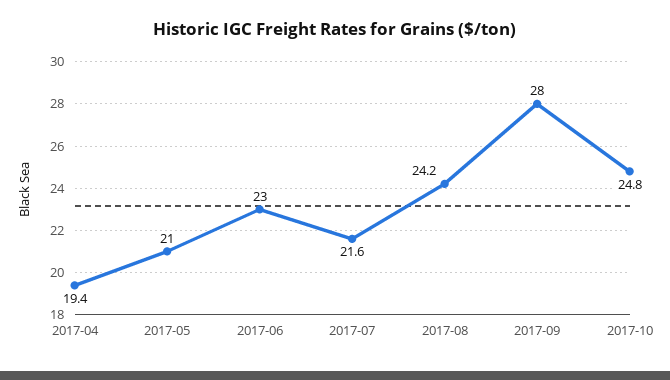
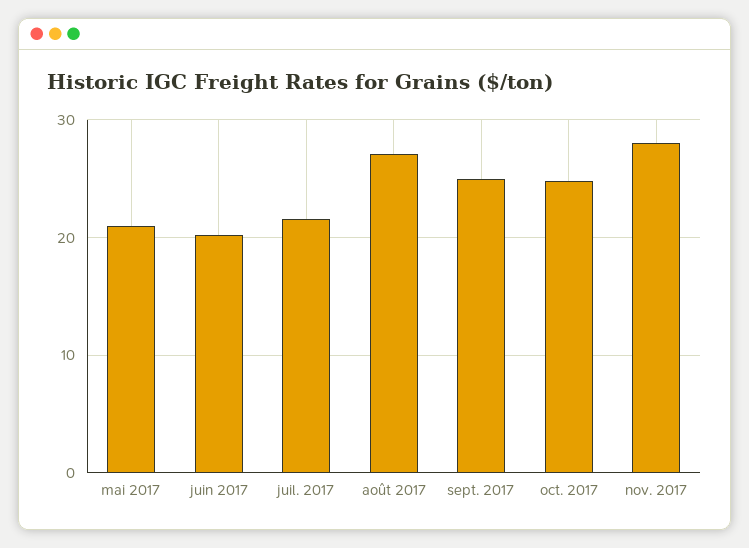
2017-04: 19.4 -> none
2017-06: 23 -> 20
2017-08: 24.2 -> 27
2017-09: 28 -> 25
nov. 2017: none -> 28

